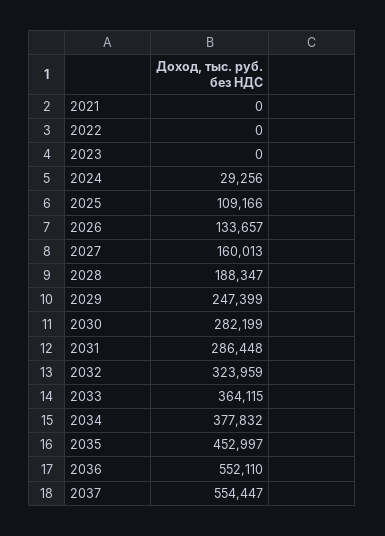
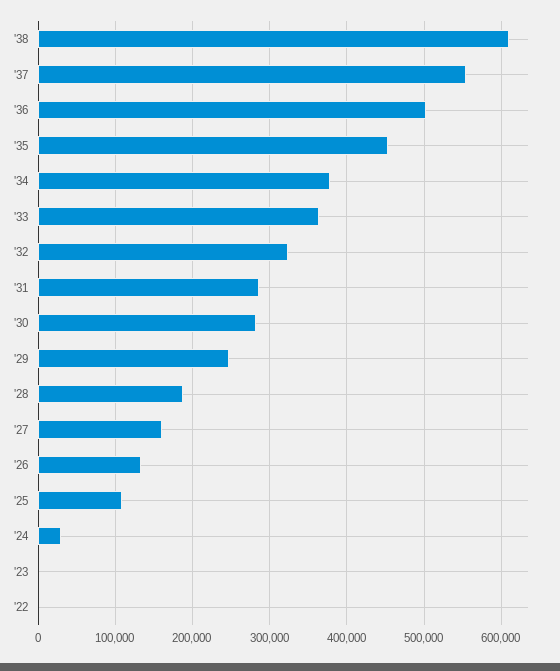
2021: 0 -> none
2036: 552110 -> 500000
'38: none -> 610000

